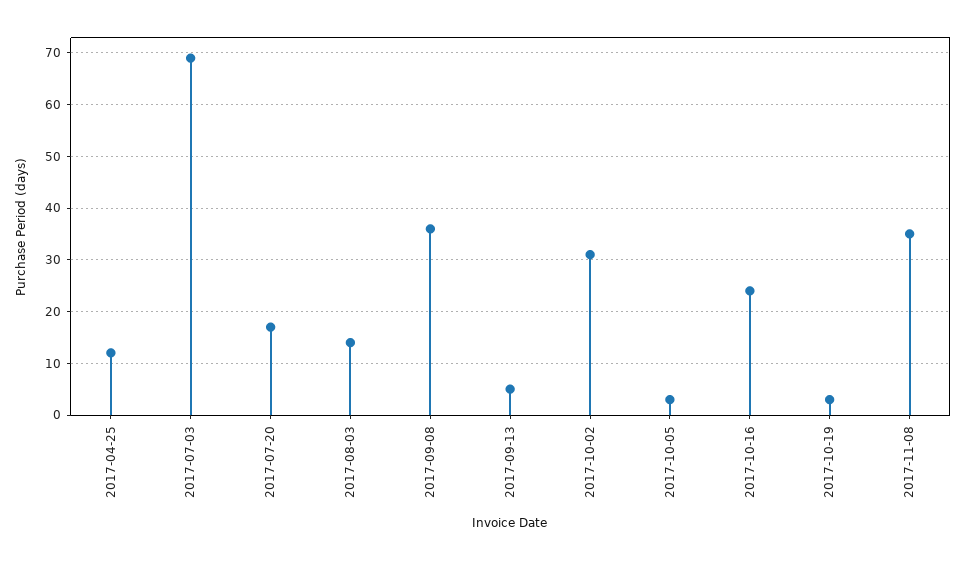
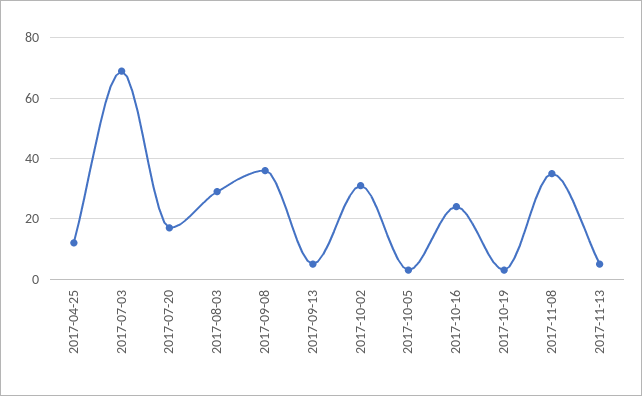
2017-08-03: 15 -> 30
2017-11-13: none -> 5

